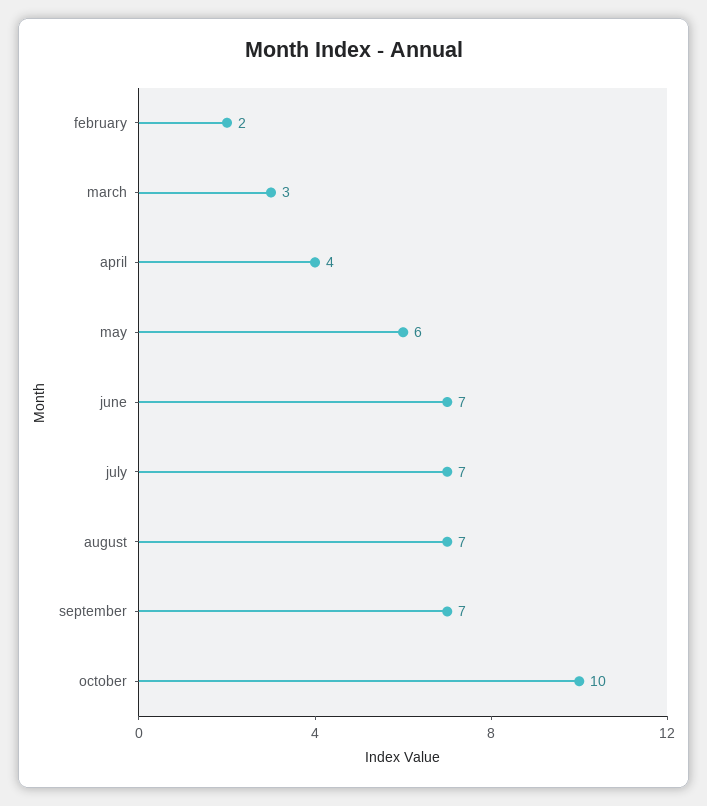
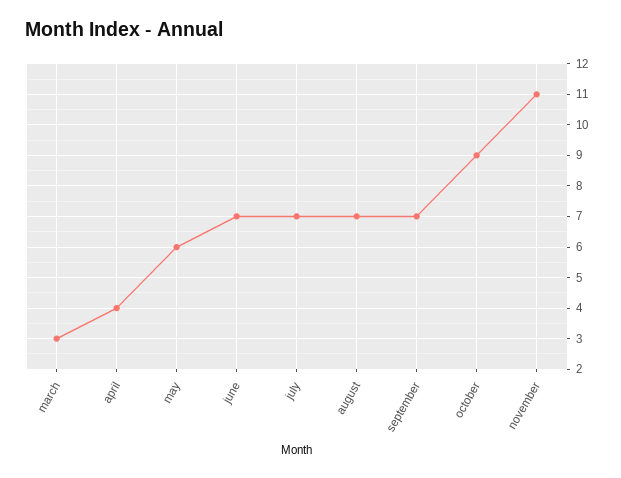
february: 2 -> none
october: 10 -> 9
november: none -> 11

